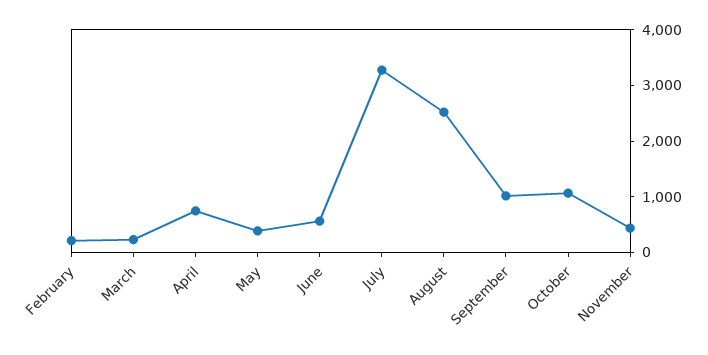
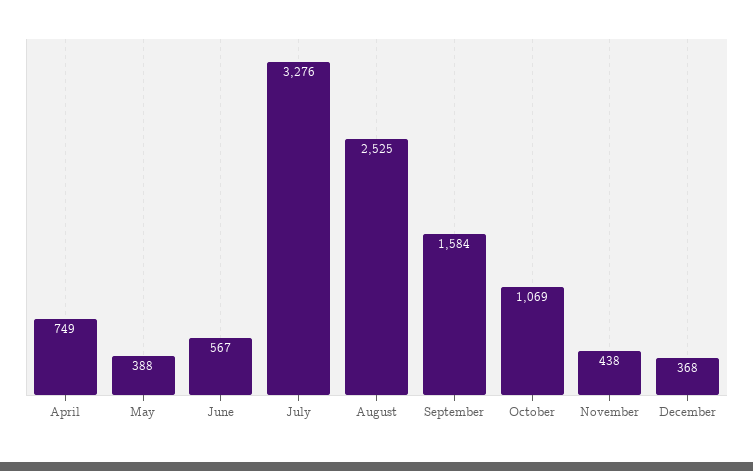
February: 200 -> none
March: 200 -> none
September: 1000 -> 1584
December: none -> 368

